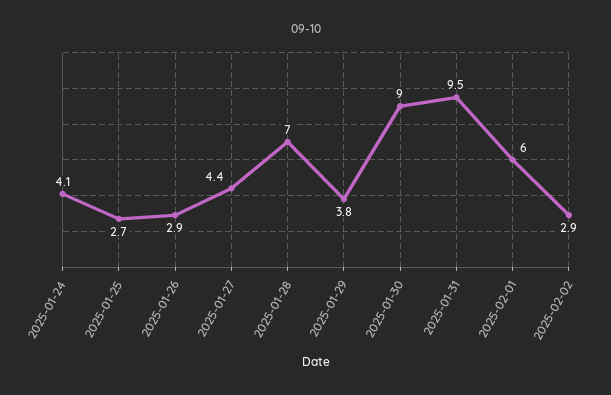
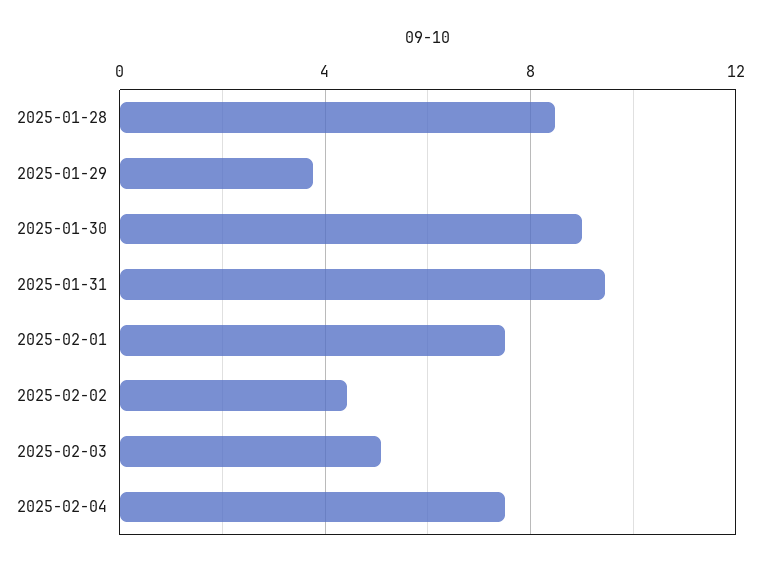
2025-01-24: 4.1 -> none
2025-01-25: 2.7 -> none
2025-01-26: 2.9 -> none
2025-01-27: 4.4 -> none
2025-01-28: 7 -> 8.5
2025-02-01: 6 -> 7.5
2025-02-02: 2.9 -> 4.5
2025-02-03: none -> 5
2025-02-04: none -> 7.5

